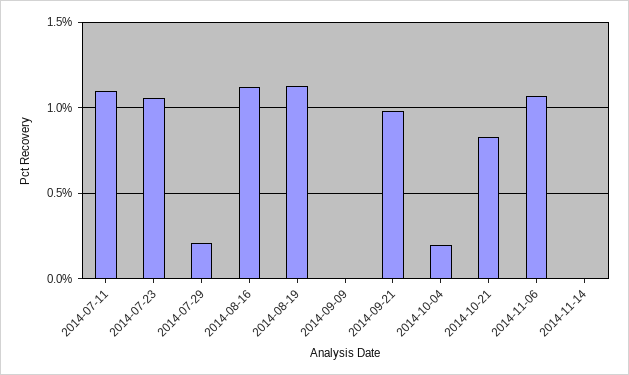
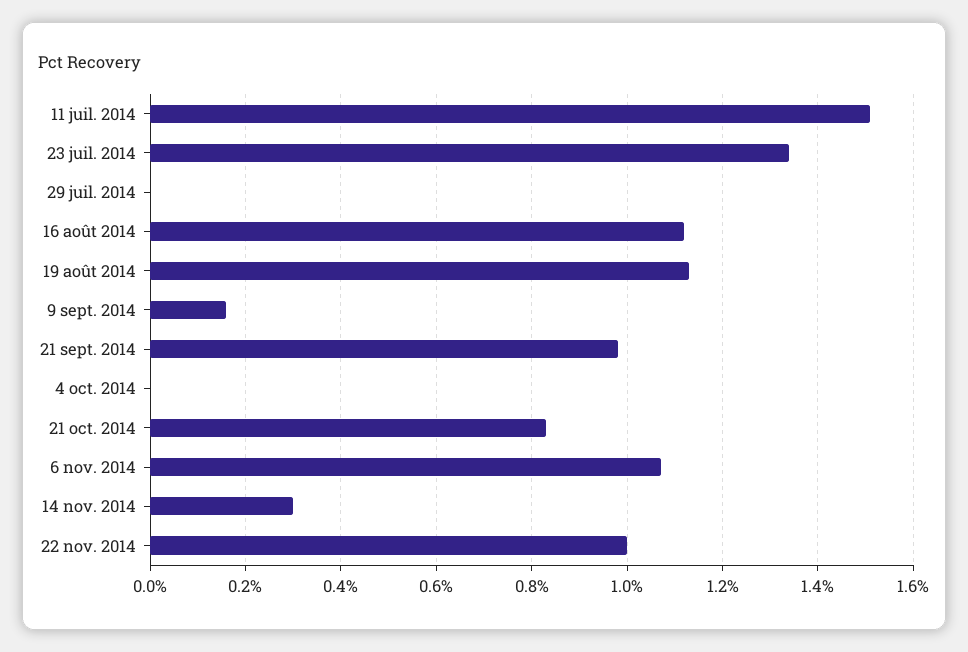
2014-07-11: 1.1 -> 1.5
2014-07-23: 1.05 -> 1.35
2014-07-29: 0.2 -> 0
2014-09-09: 0 -> 0.15
2014-10-04: 0.2 -> 0
2014-11-14: 0 -> 0.3
22 nov. 2014: none -> 1

